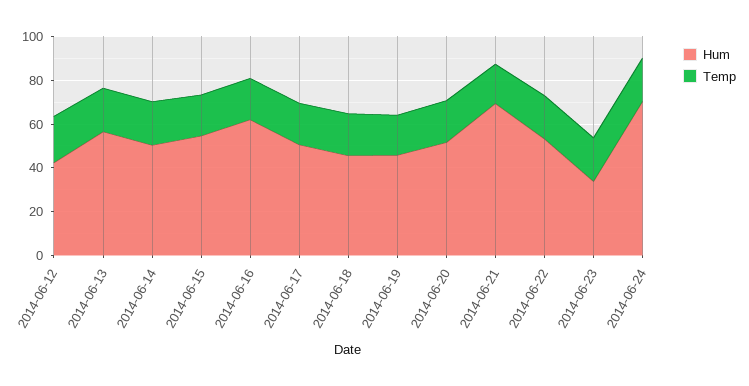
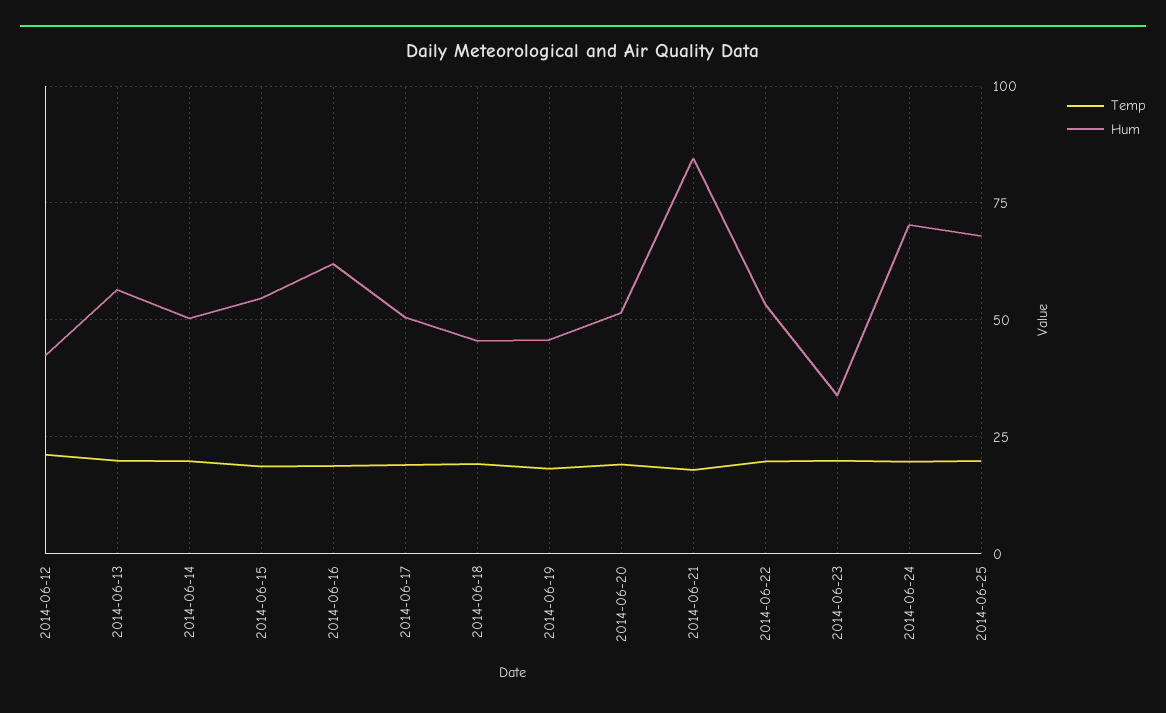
Hum, 2014-06-21: 70 -> 85
Temp, 2014-06-25: none -> 20
Hum, 2014-06-25: none -> 67.5

